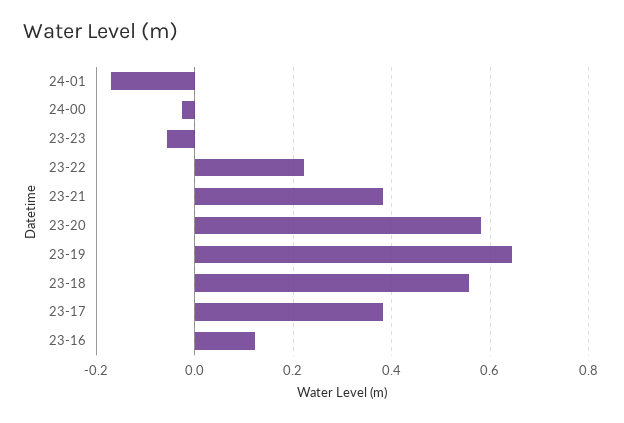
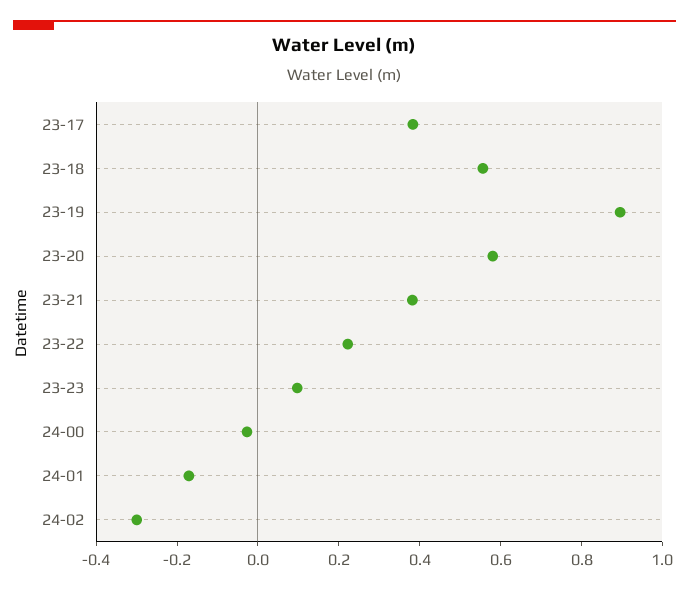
23-23: -0.06 -> 0.1
23-19: 0.64 -> 0.9
23-16: 0.12 -> none
24-02: none -> -0.3

